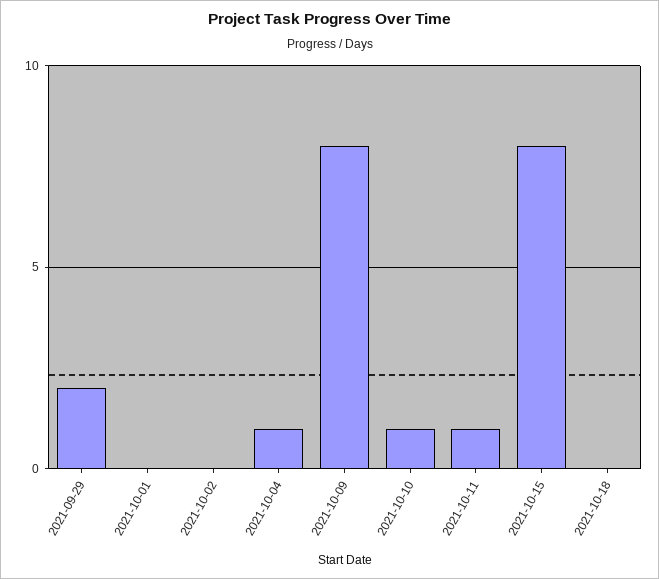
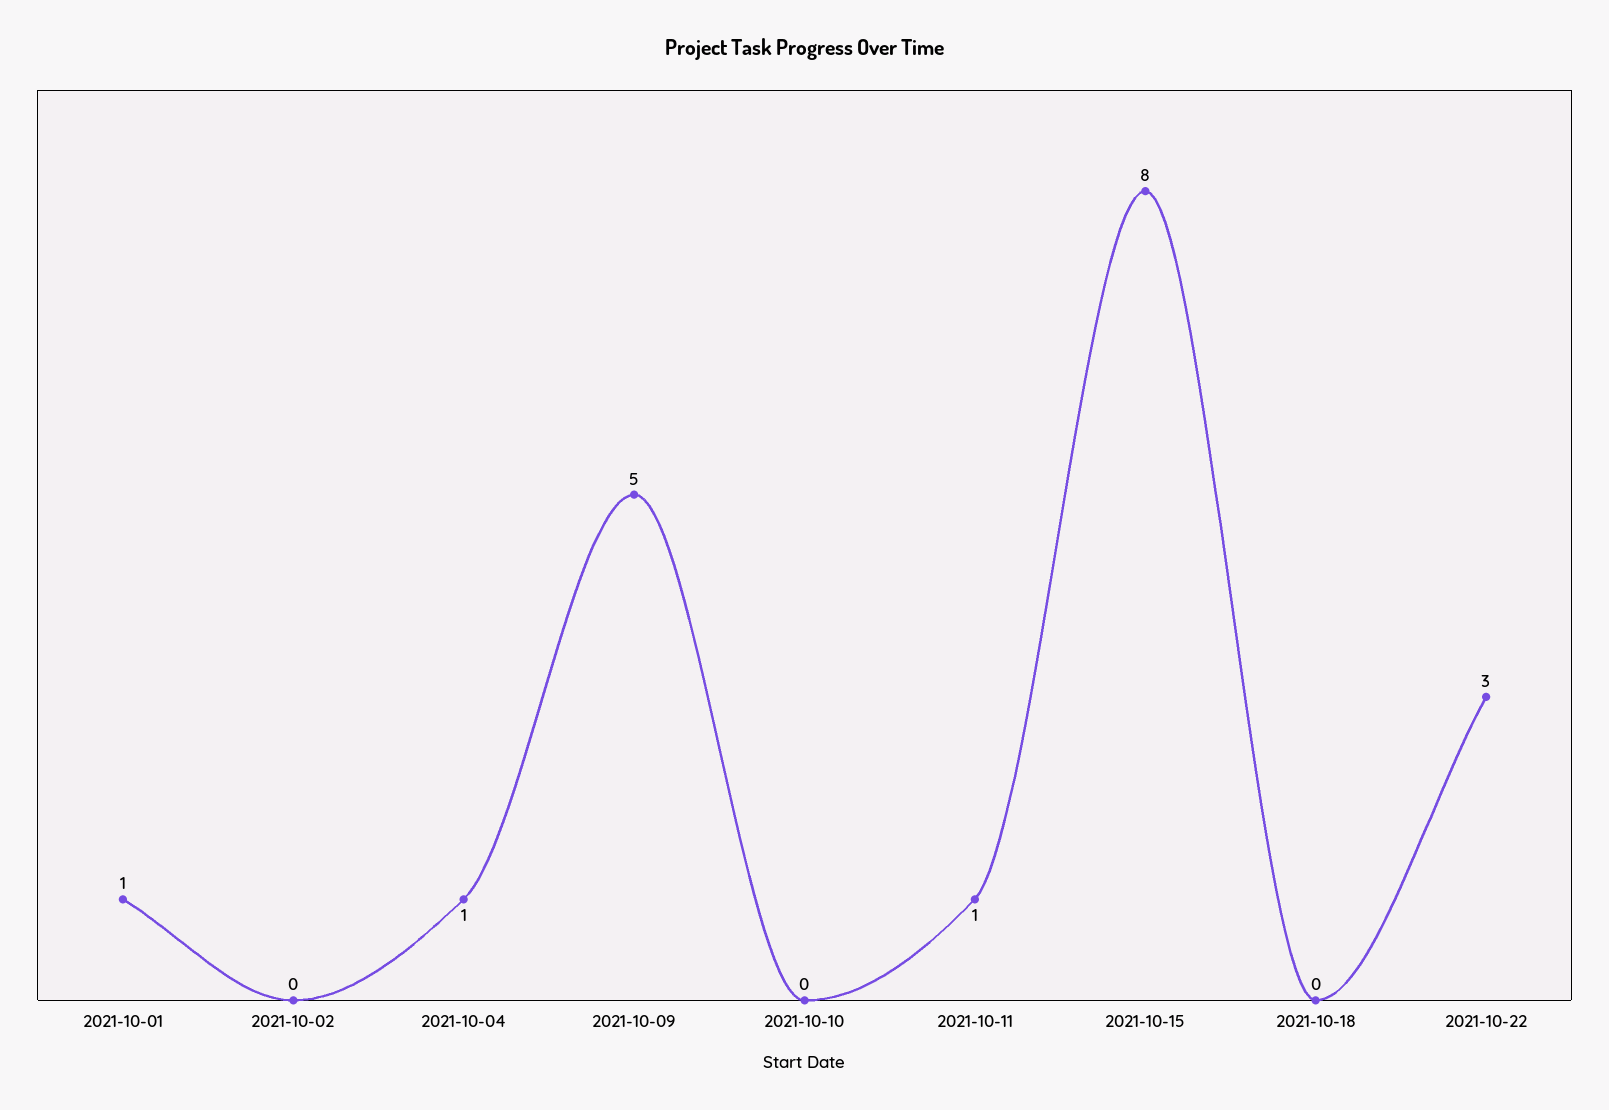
2021-09-29: 2 -> none
2021-10-01: 0 -> 1
2021-10-09: 8 -> 5
2021-10-10: 1 -> 0
2021-10-22: none -> 3

